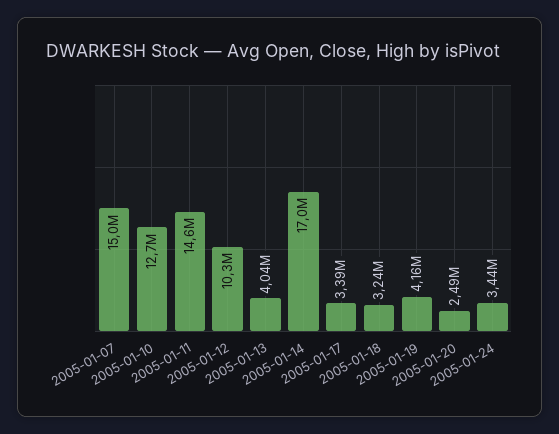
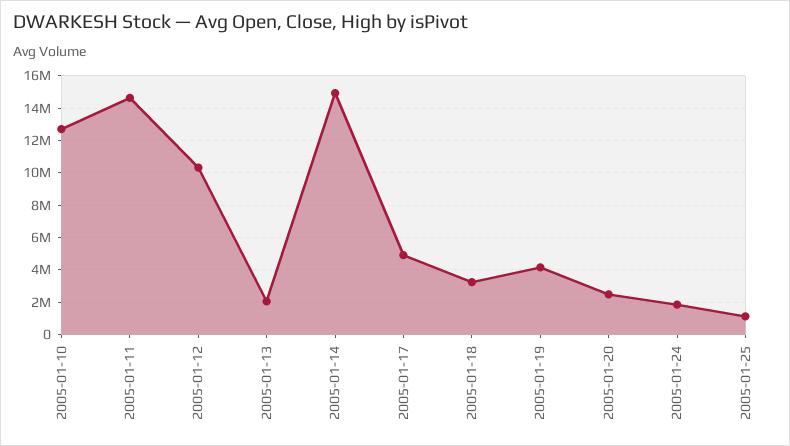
2005-01-07: 15000000 -> none
2005-01-13: 4040000 -> 2000000
2005-01-14: 17000000 -> 15000000
2005-01-17: 3390000 -> 5000000
2005-01-24: 3440000 -> 2000000
2005-01-25: none -> 1000000

